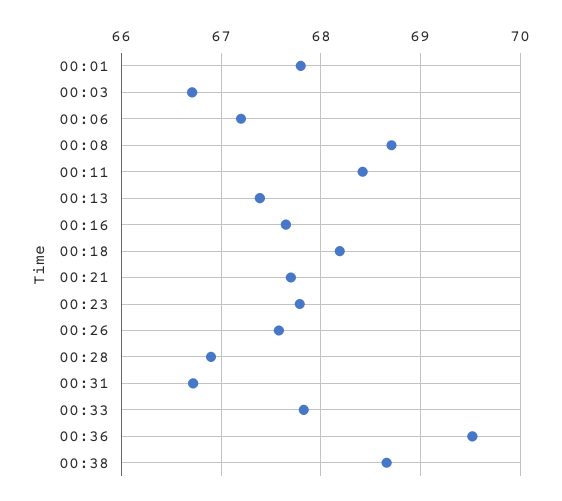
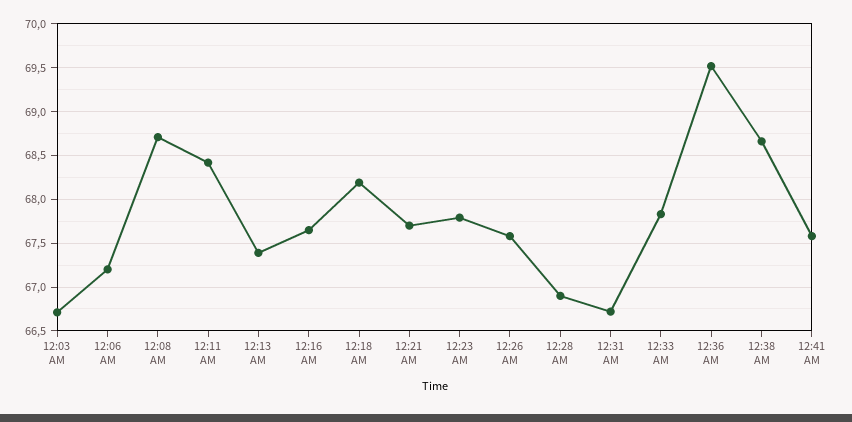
00:01: 67.8 -> none
12:41 AM: none -> 67.6

